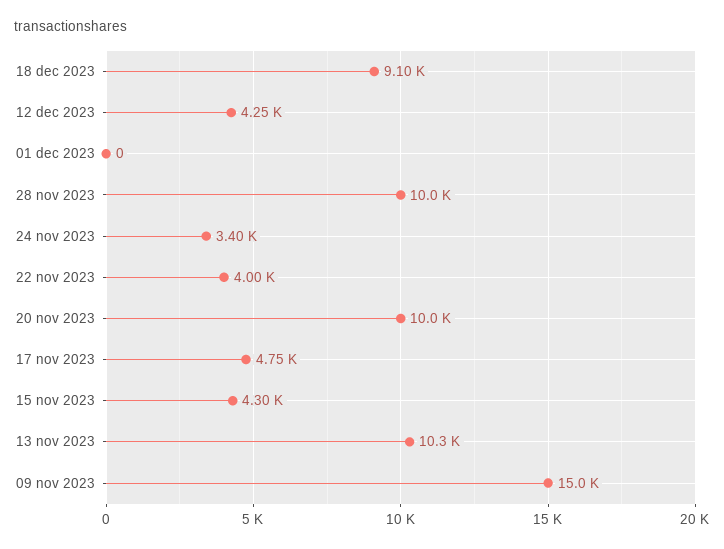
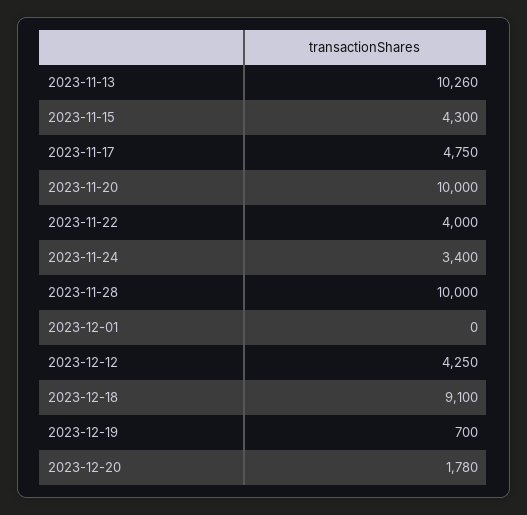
09 nov 2023: 15000 -> none
2023-12-19: none -> 700
2023-12-20: none -> 1780

